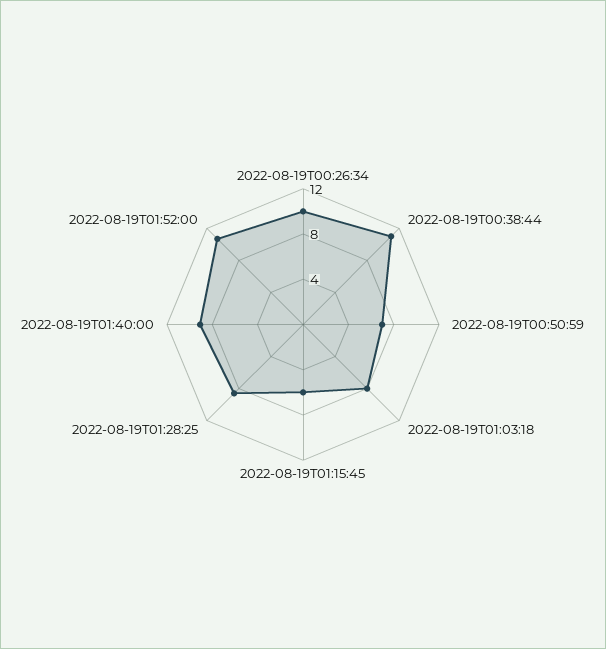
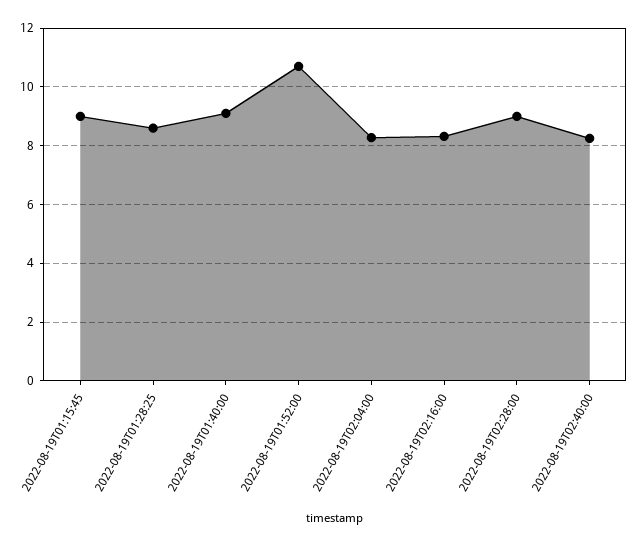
2022-08-19T00:26:34: 10 -> none
2022-08-19T00:38:44: 11 -> none
2022-08-19T00:50:59: 7 -> none
2022-08-19T01:03:18: 8 -> none
2022-08-19T01:15:45: 6 -> 9
2022-08-19T02:04:00: none -> 8.25
2022-08-19T02:16:00: none -> 8.25
2022-08-19T02:28:00: none -> 9
2022-08-19T02:40:00: none -> 8.25

